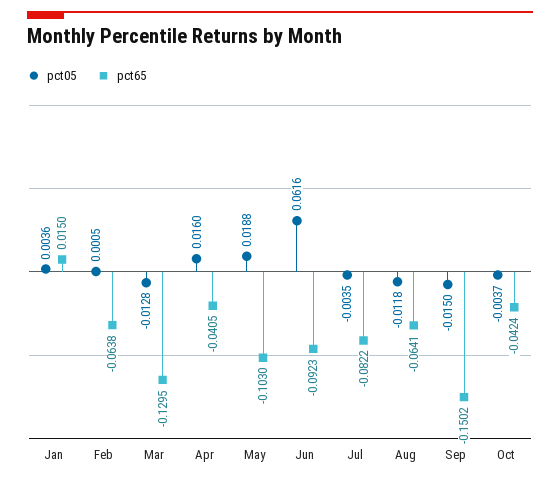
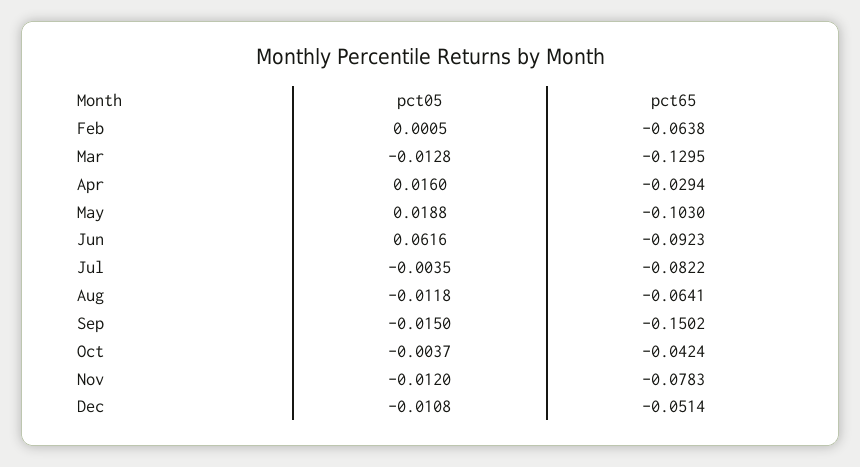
pct05, Jan: 0.0036 -> none
pct65, Jan: 0.015 -> none
pct65, Apr: -0.0405 -> -0.0294
pct05, Nov: none -> -0.012
pct65, Nov: none -> -0.0783
pct05, Dec: none -> -0.0108
pct65, Dec: none -> -0.0514

